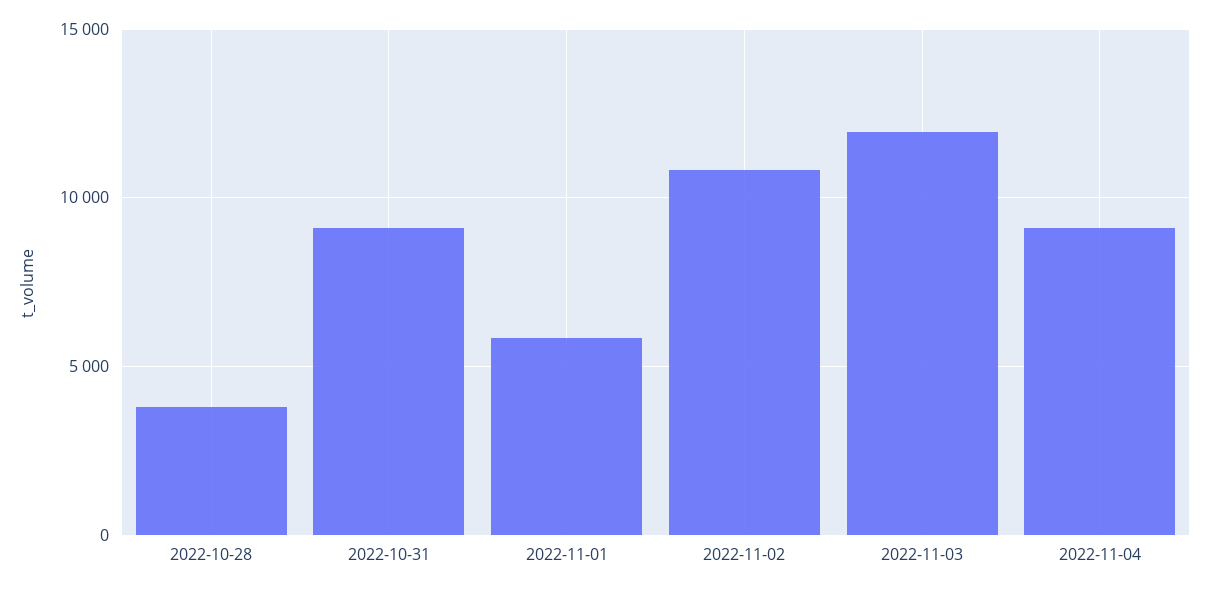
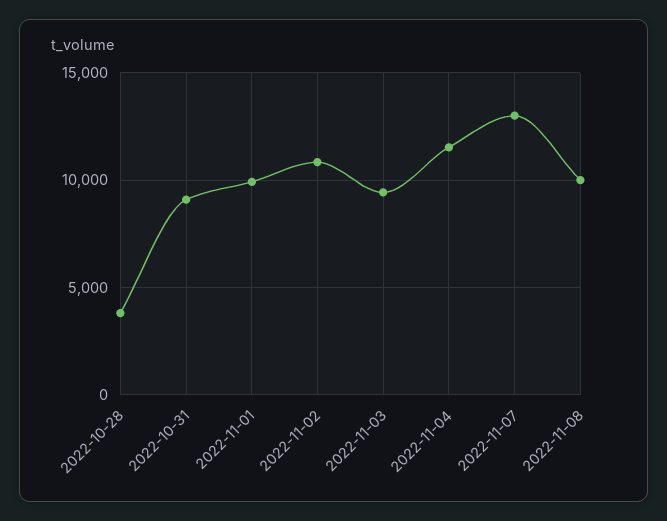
2022-11-01: 6000 -> 10000
2022-11-03: 12000 -> 9500
2022-11-04: 9000 -> 11500
2022-11-07: none -> 13000
2022-11-08: none -> 10000

